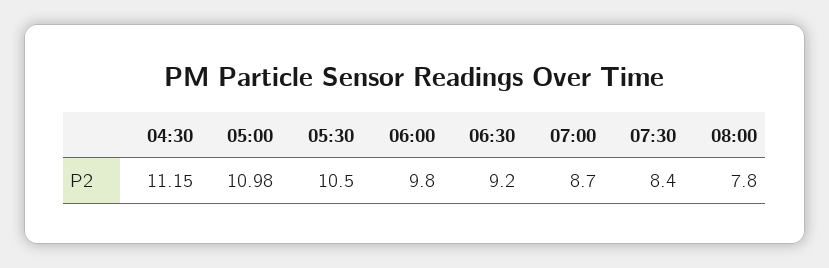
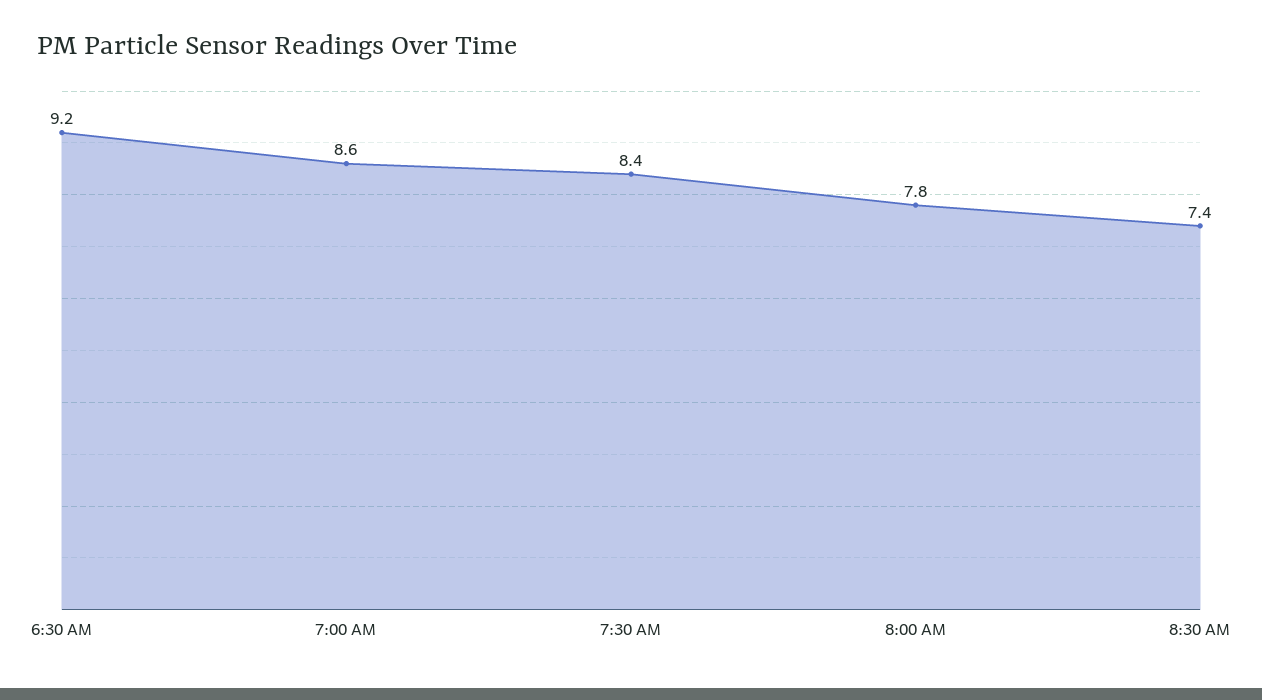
04:30: 11.15 -> none
05:00: 10.98 -> none
05:30: 10.5 -> none
06:00: 9.8 -> none
07:00: 8.7 -> 8.6
8:30 AM: none -> 7.4

